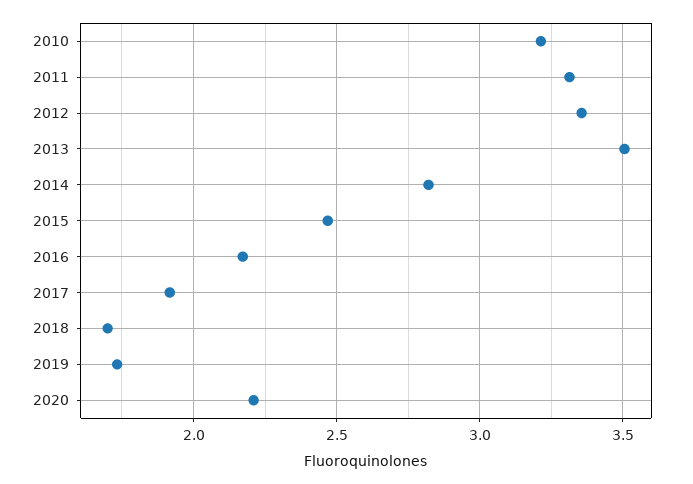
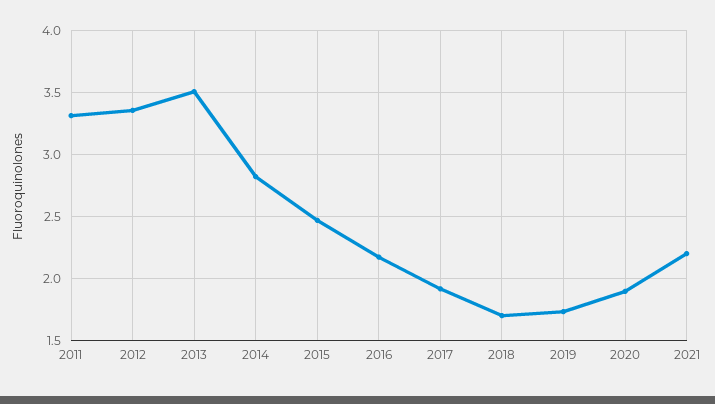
2010: 3.2 -> none
2020: 2.2 -> 1.9
2021: none -> 2.2

